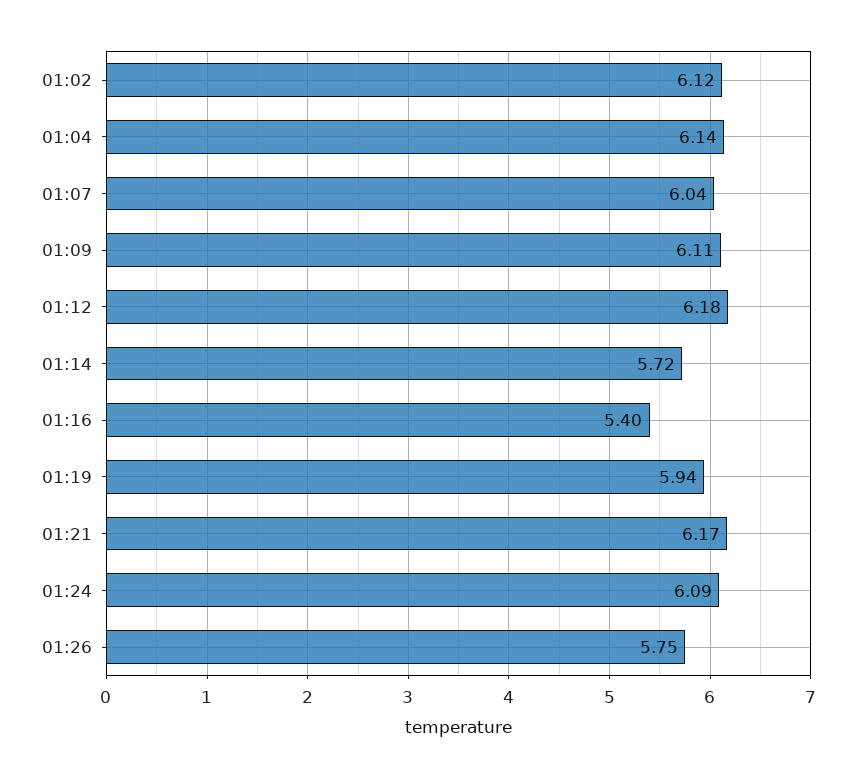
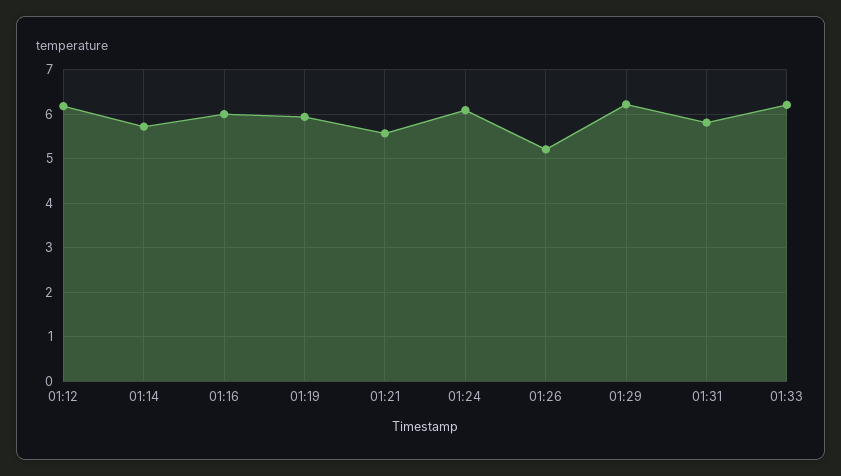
01:02: 6.12 -> none
01:04: 6.14 -> none
01:07: 6.04 -> none
01:09: 6.11 -> none
01:16: 5.4 -> 6
01:21: 6.17 -> 5.6
01:26: 5.75 -> 5.2
01:29: none -> 6.2
01:31: none -> 5.8
01:33: none -> 6.2

